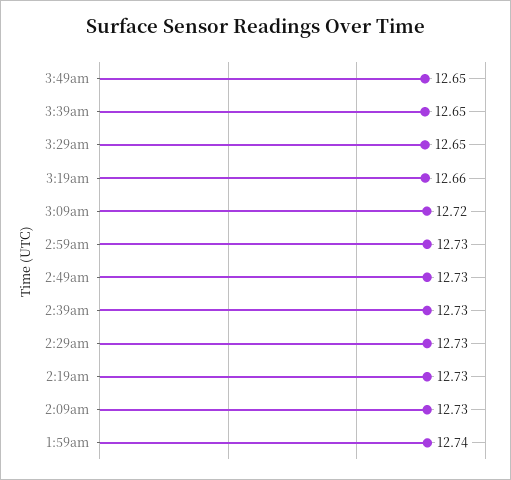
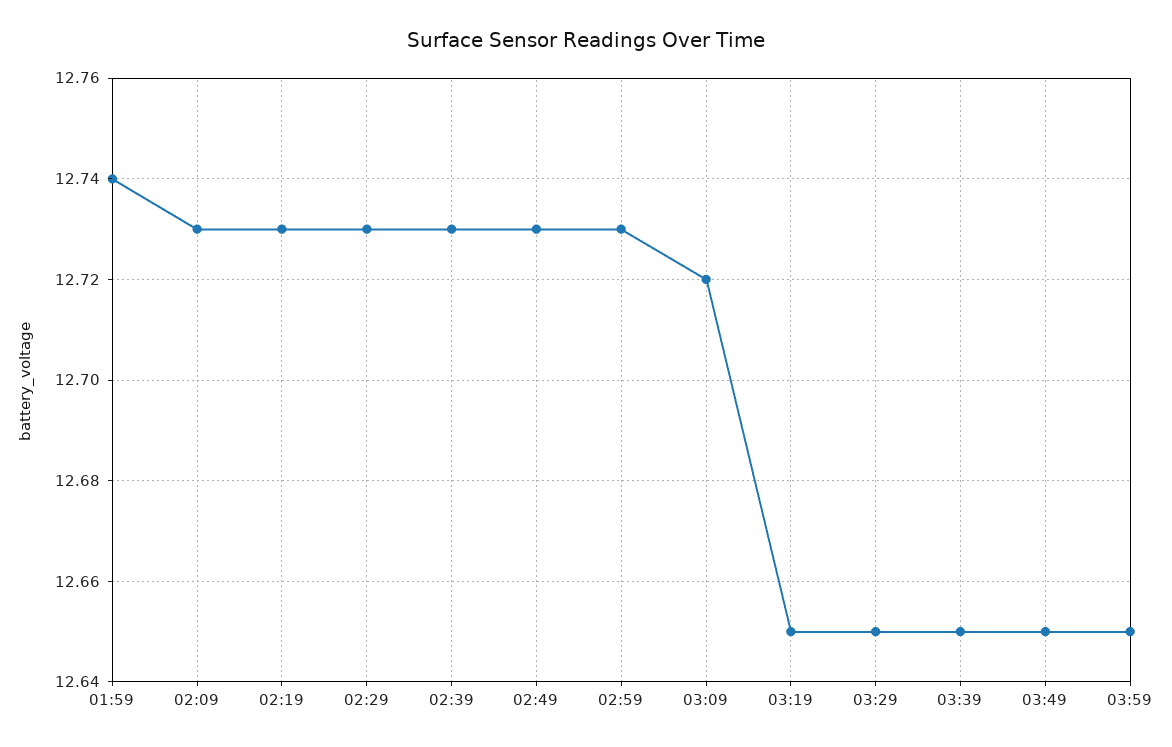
3:19am: 12.66 -> 12.65
03:59: none -> 12.65

